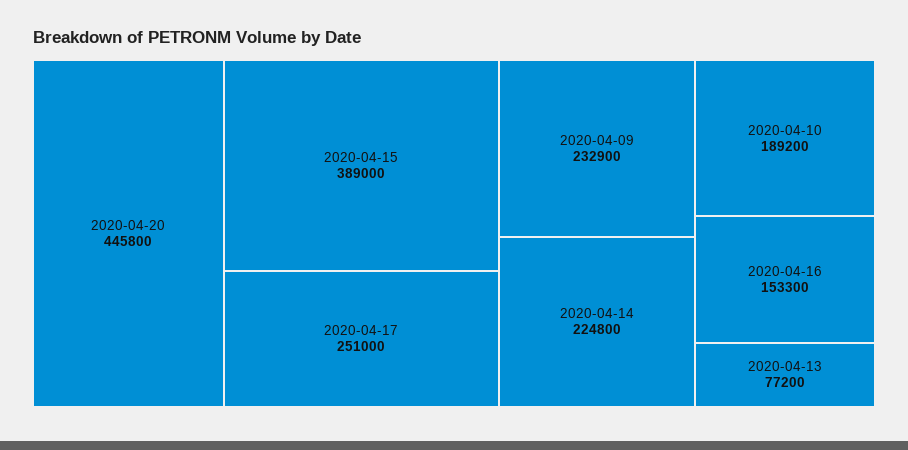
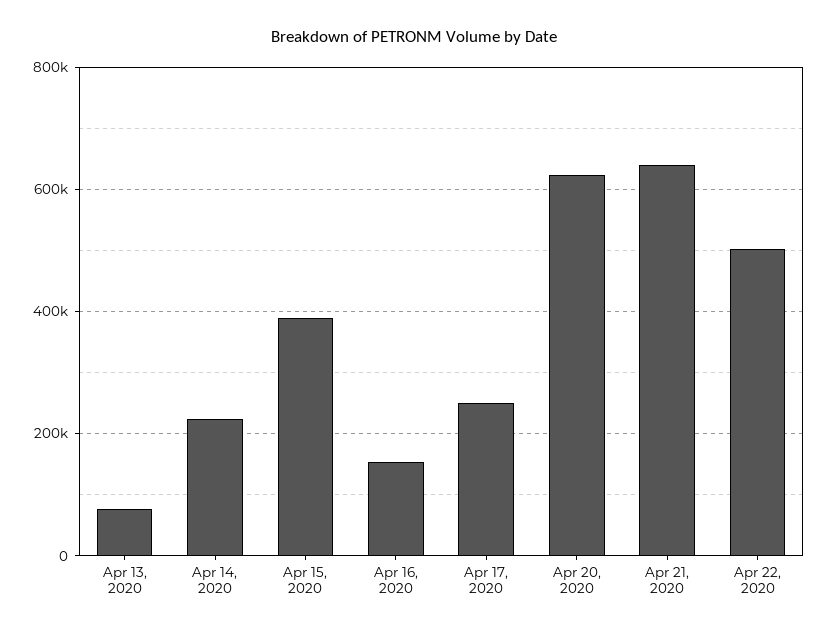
2020-04-20: 445800 -> 620000
2020-04-09: 232900 -> none
2020-04-10: 189200 -> none
Apr 21, 2020: none -> 640000
Apr 22, 2020: none -> 500000

